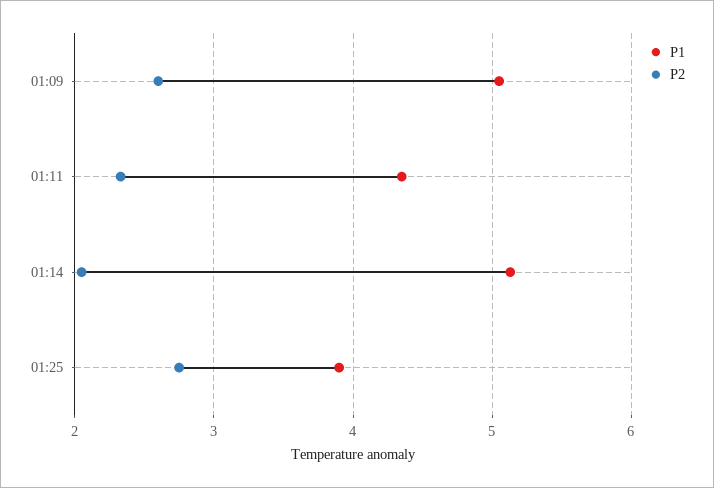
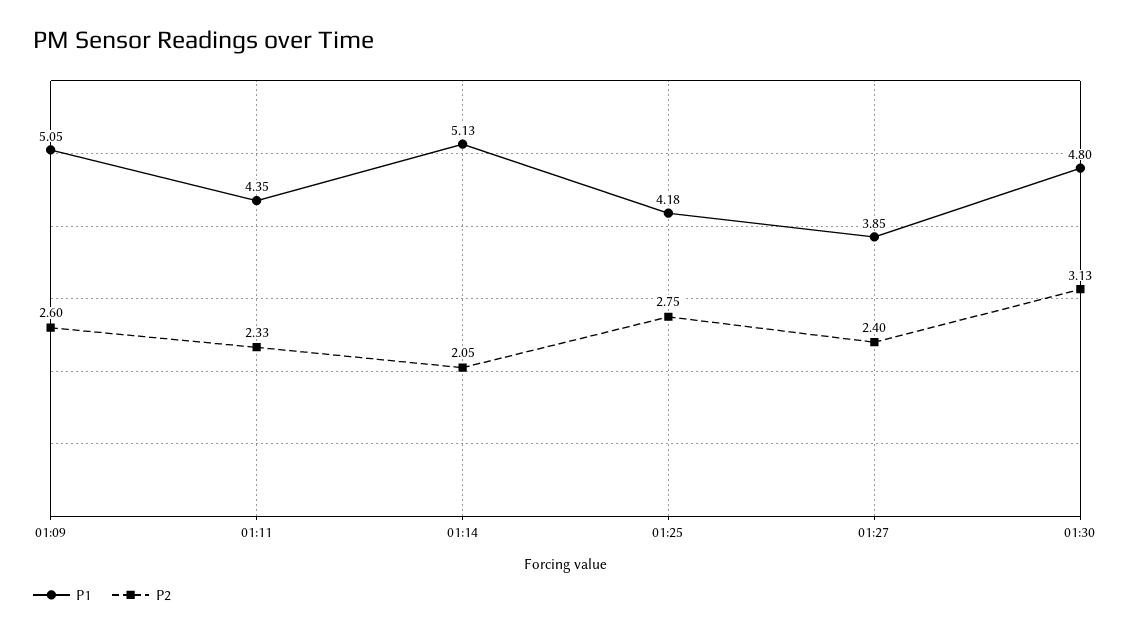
P1, 01:25: 3.9 -> 4.18
P1, 01:27: none -> 3.85
P2, 01:27: none -> 2.4
P1, 01:30: none -> 4.8
P2, 01:30: none -> 3.13

